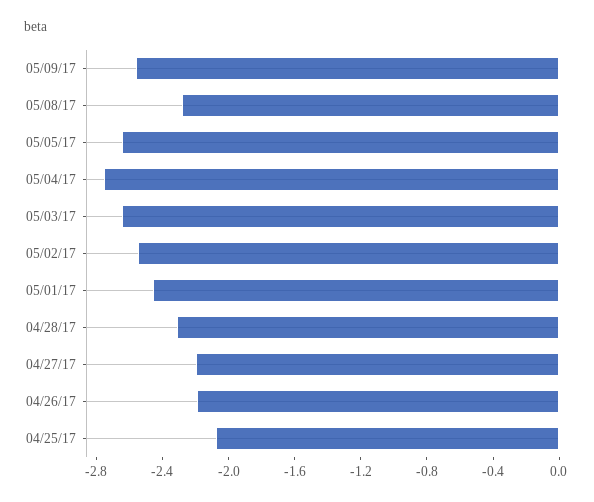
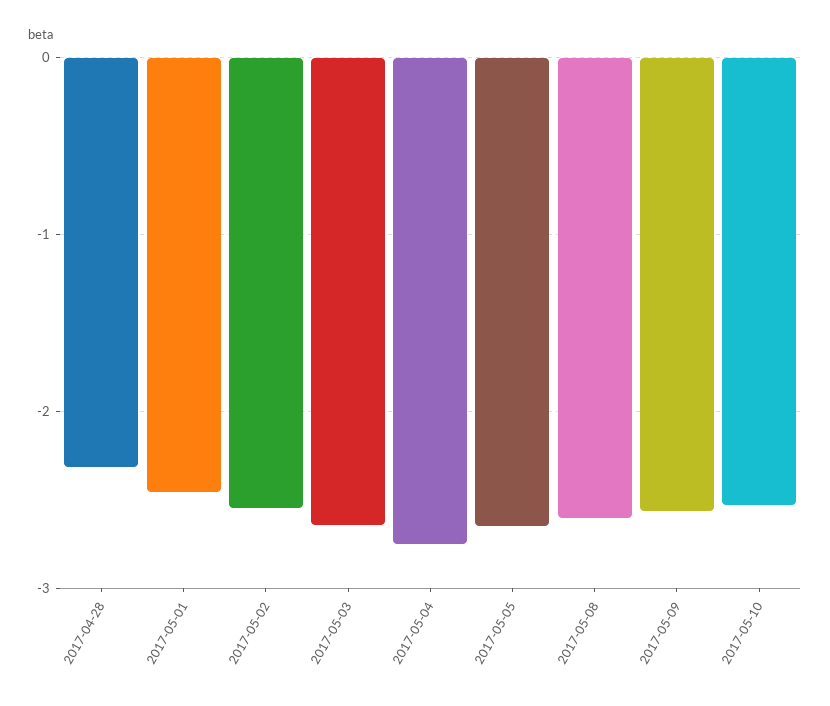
05/08/17: -2.3 -> -2.6
04/27/17: -2.2 -> none
04/26/17: -2.2 -> none
04/25/17: -2.1 -> none
2017-05-10: none -> -2.5

